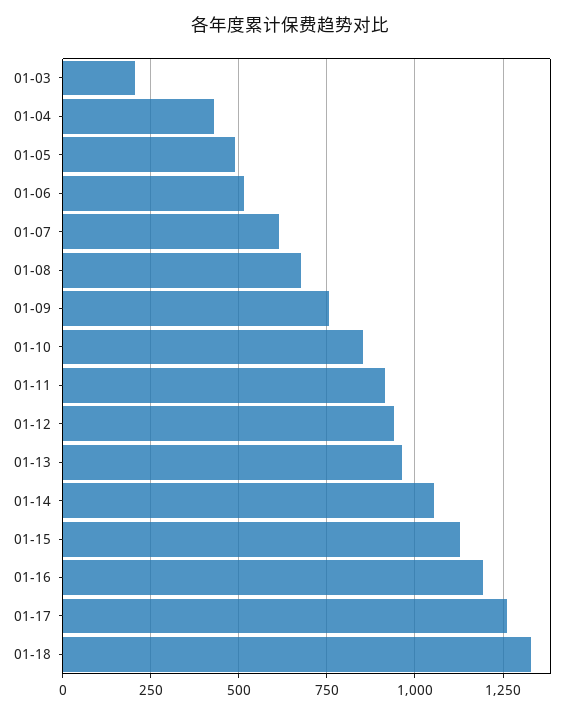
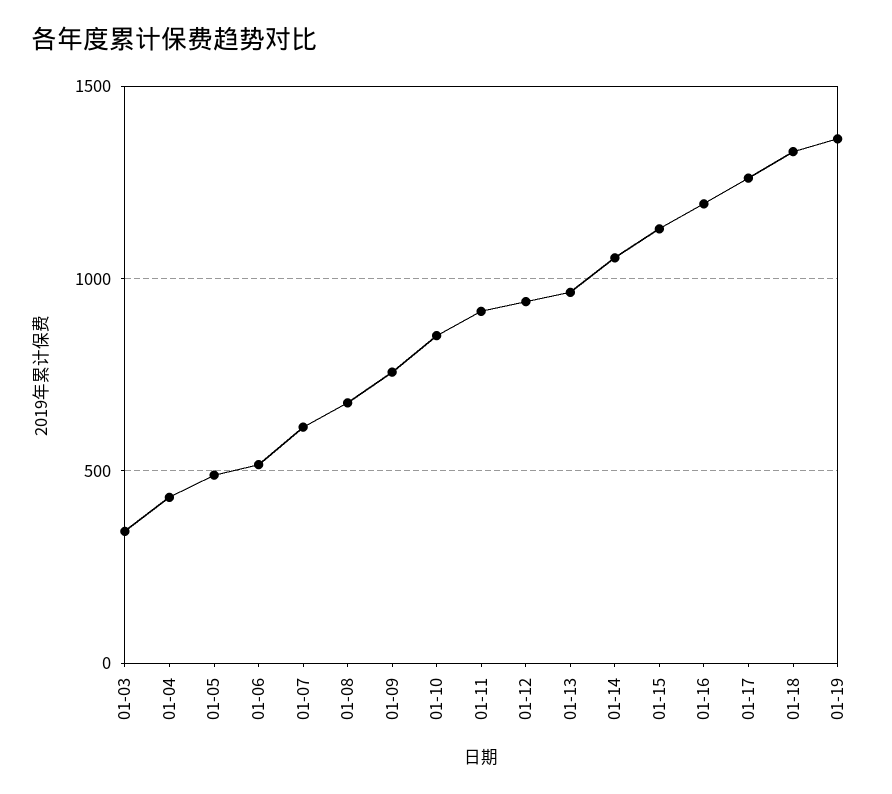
01-03: 200 -> 350
01-19: none -> 1350

